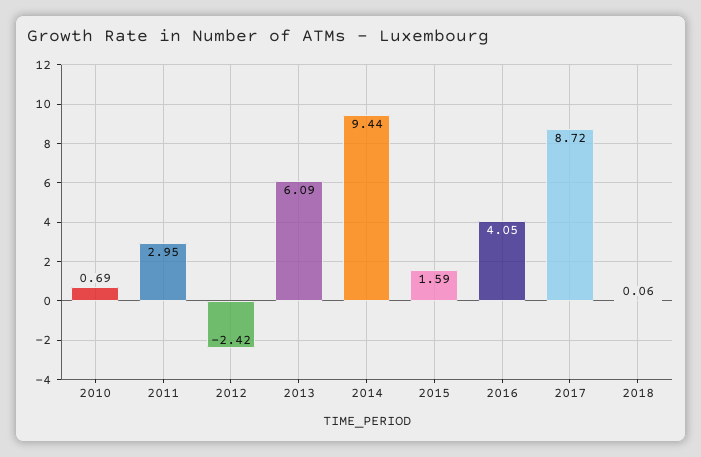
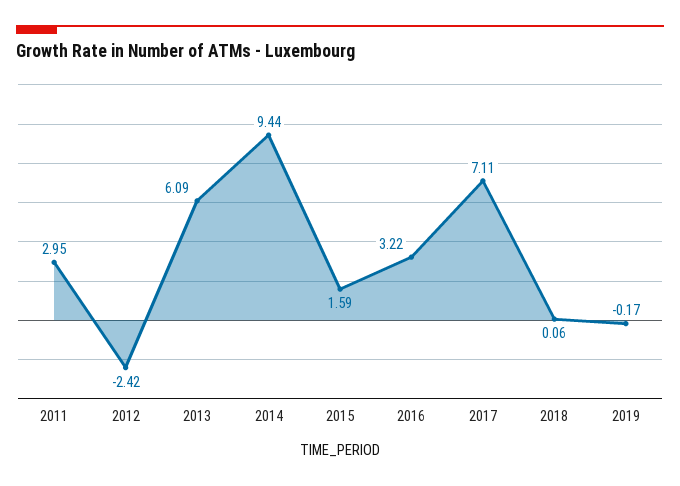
2010: 0.69 -> none
2016: 4.05 -> 3.22
2017: 8.72 -> 7.11
2019: none -> -0.17

